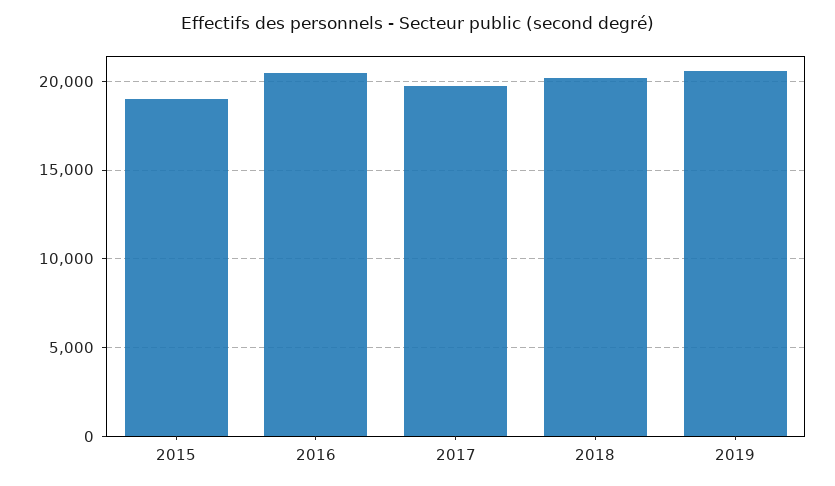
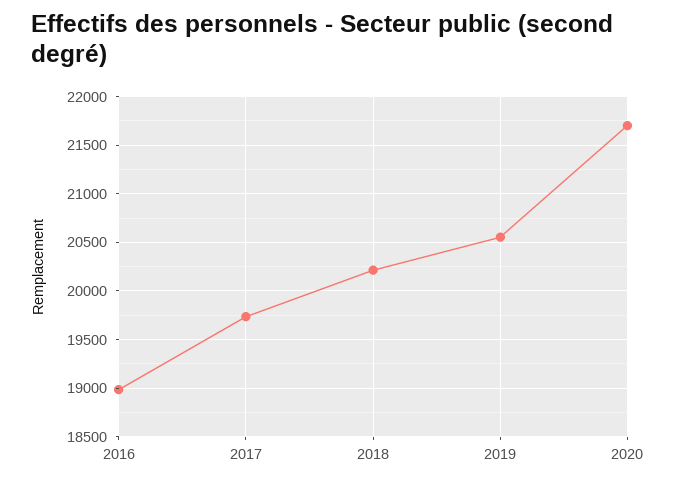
2015: 19000 -> none
2016: 20500 -> 19000
2020: none -> 21700

